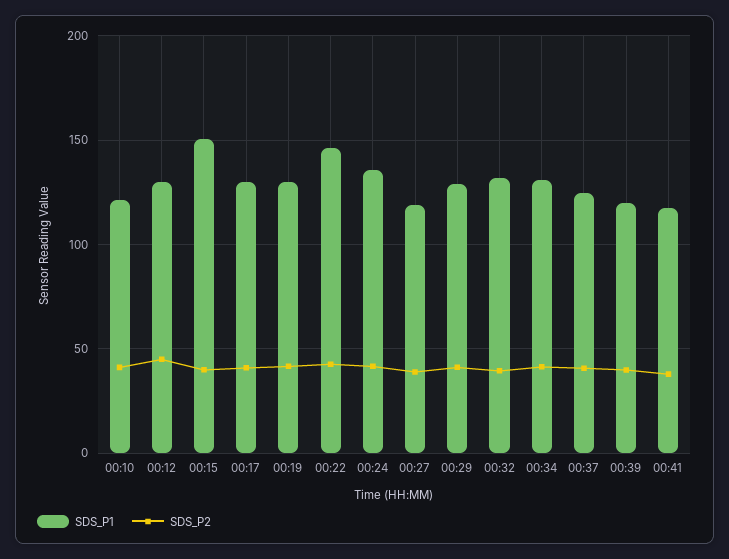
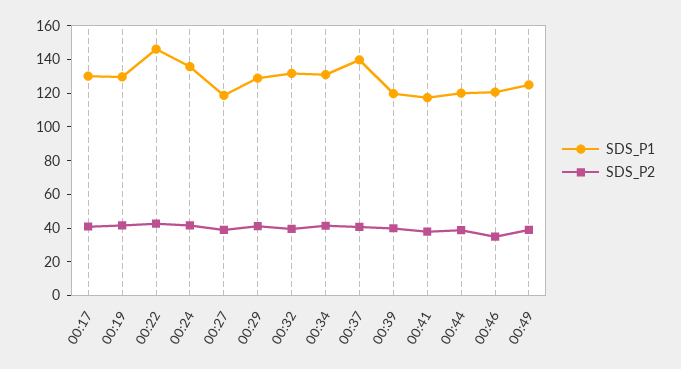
SDS_P1, 00:10: 120 -> none
SDS_P2, 00:10: 40 -> none
SDS_P1, 00:12: 130 -> none
SDS_P2, 00:12: 45 -> none
SDS_P1, 00:15: 150 -> none
SDS_P2, 00:15: 40 -> none
SDS_P1, 00:37: 125 -> 140
SDS_P1, 00:44: none -> 120
SDS_P2, 00:44: none -> 40
SDS_P1, 00:46: none -> 120
SDS_P2, 00:46: none -> 35
SDS_P1, 00:49: none -> 125
SDS_P2, 00:49: none -> 40

